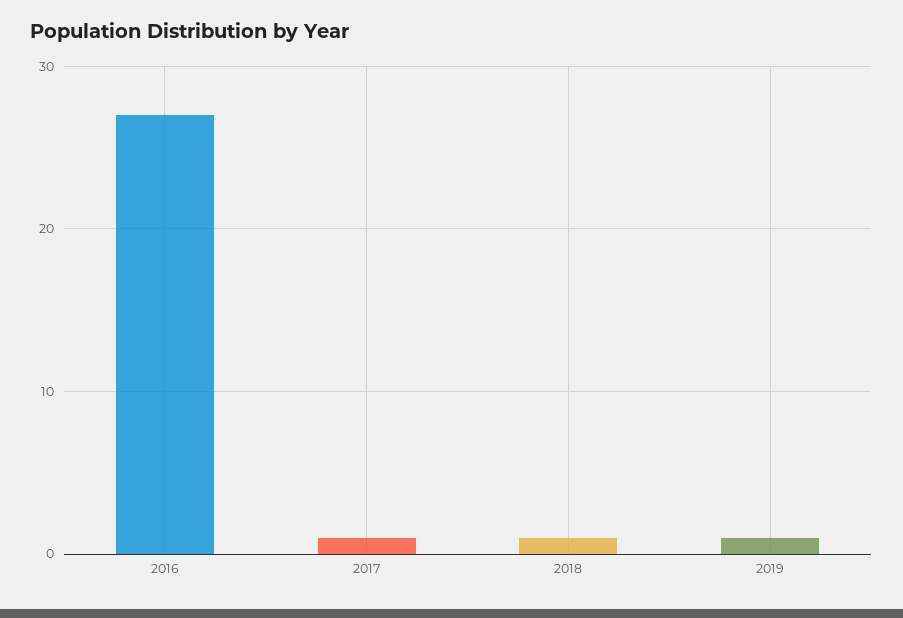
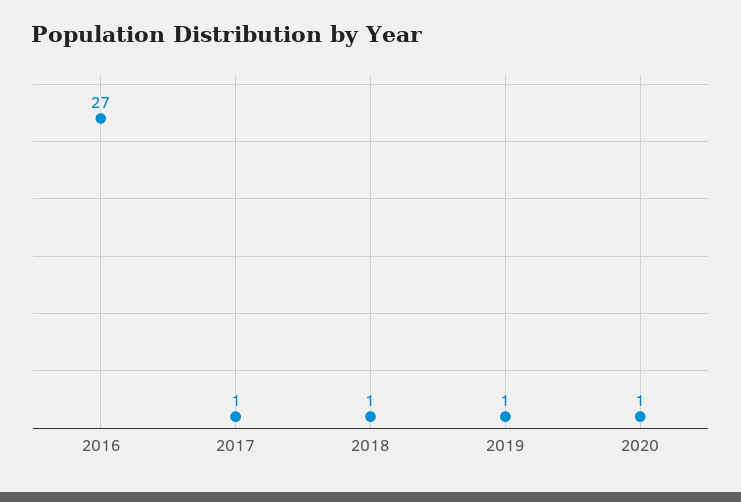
2020: none -> 1

